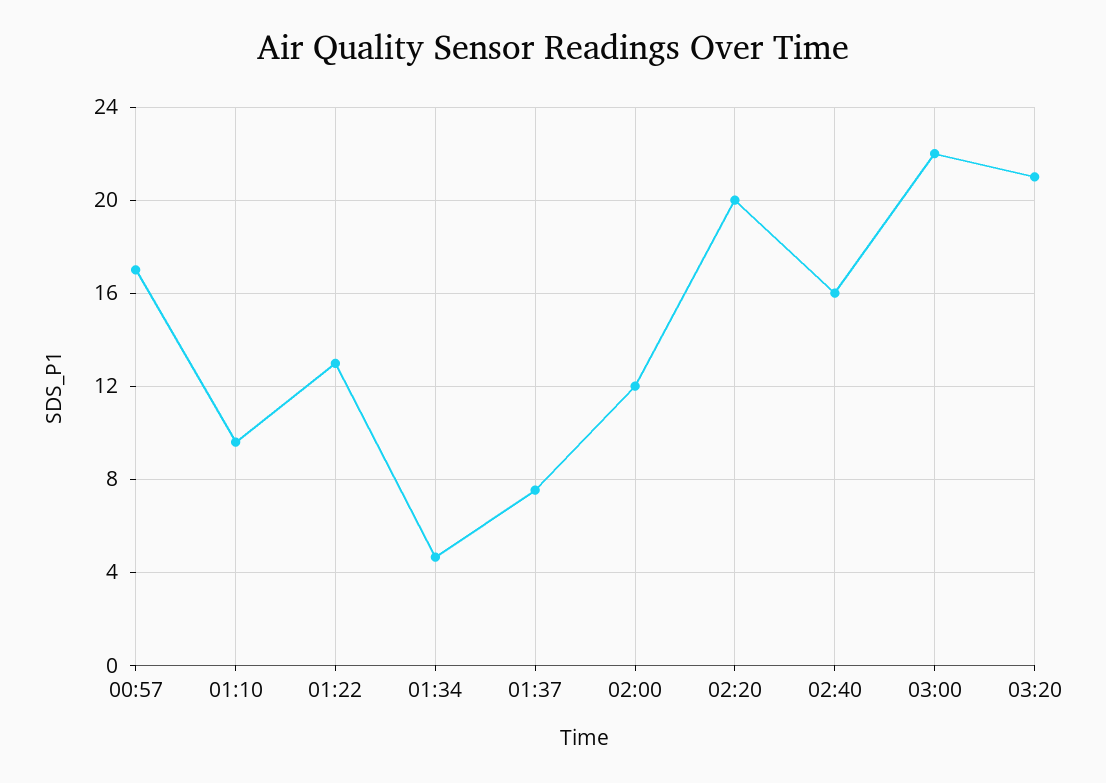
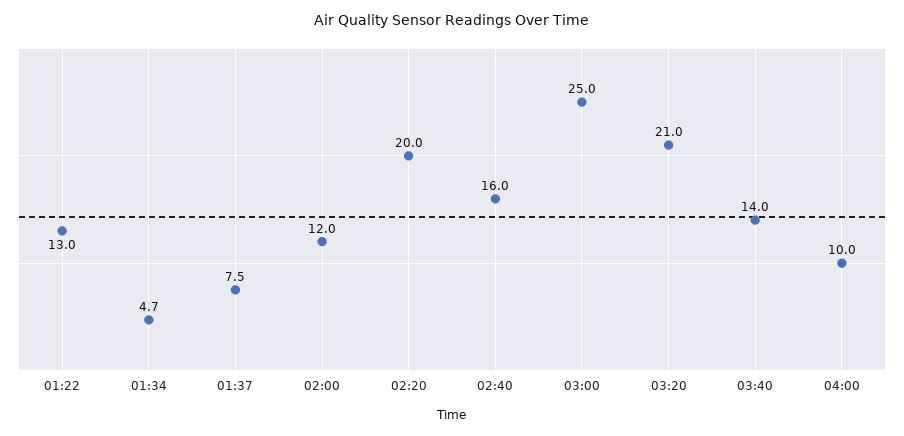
00:57: 17 -> none
01:10: 9.5 -> none
03:00: 22 -> 25
03:40: none -> 14
04:00: none -> 10

